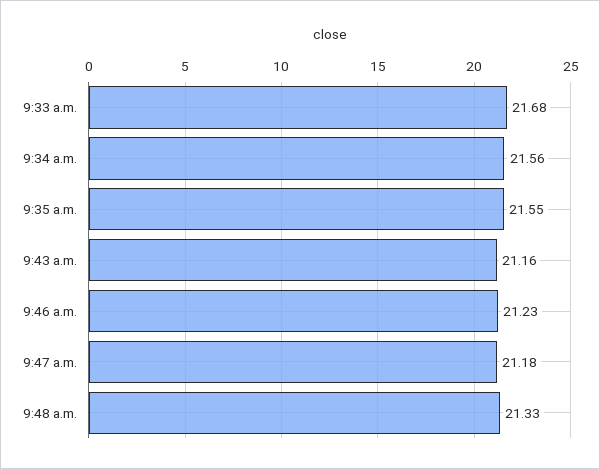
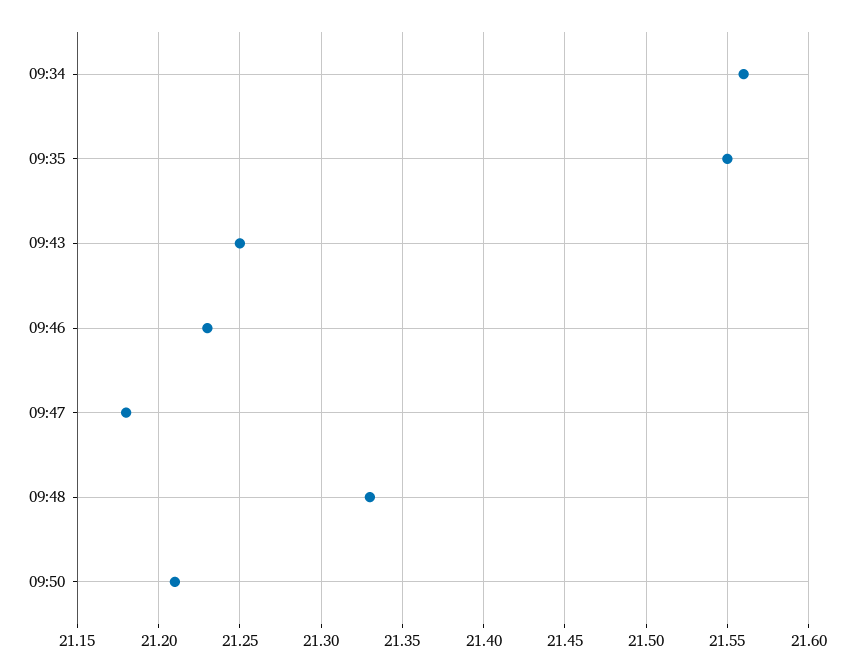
9:33 a.m.: 21.68 -> none
9:43 a.m.: 21.16 -> 21.25
09:50: none -> 21.21

